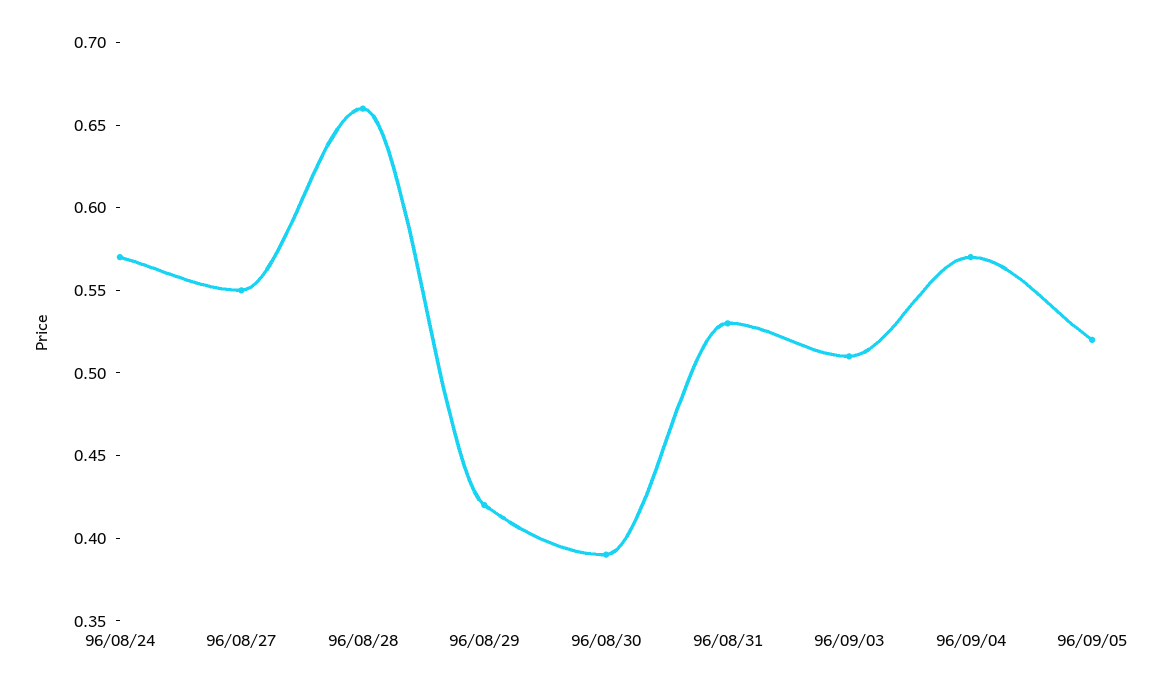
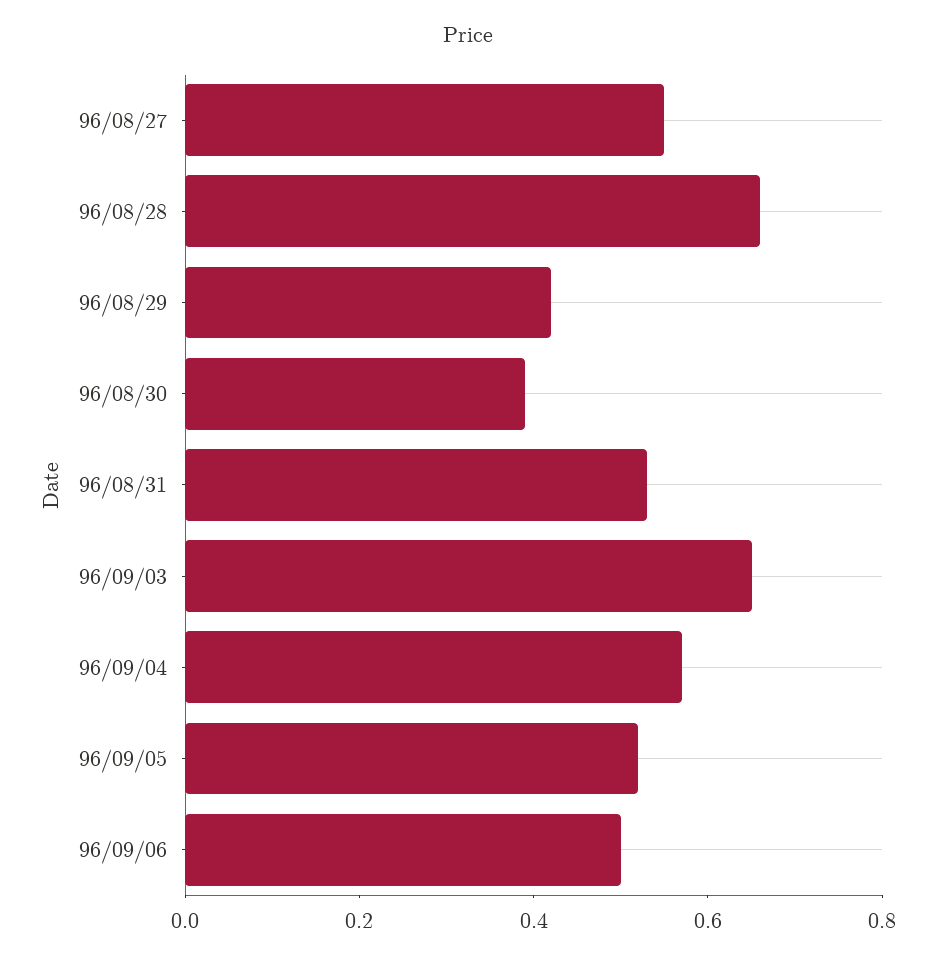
96/08/24: 0.57 -> none
96/09/03: 0.51 -> 0.65
96/09/06: none -> 0.5

